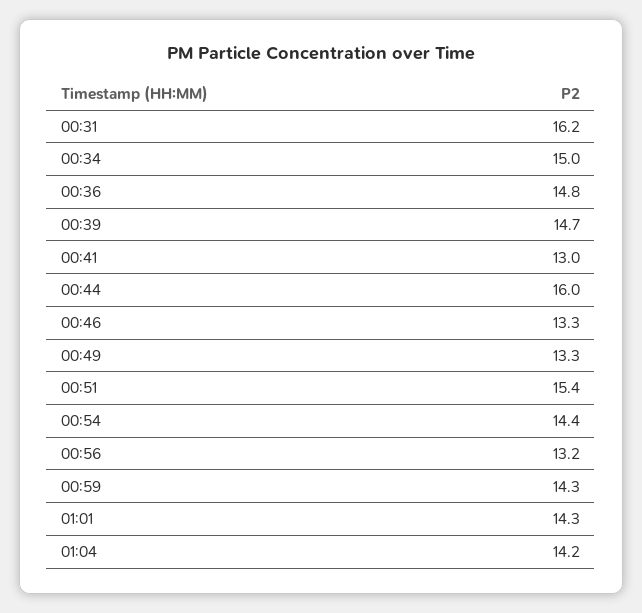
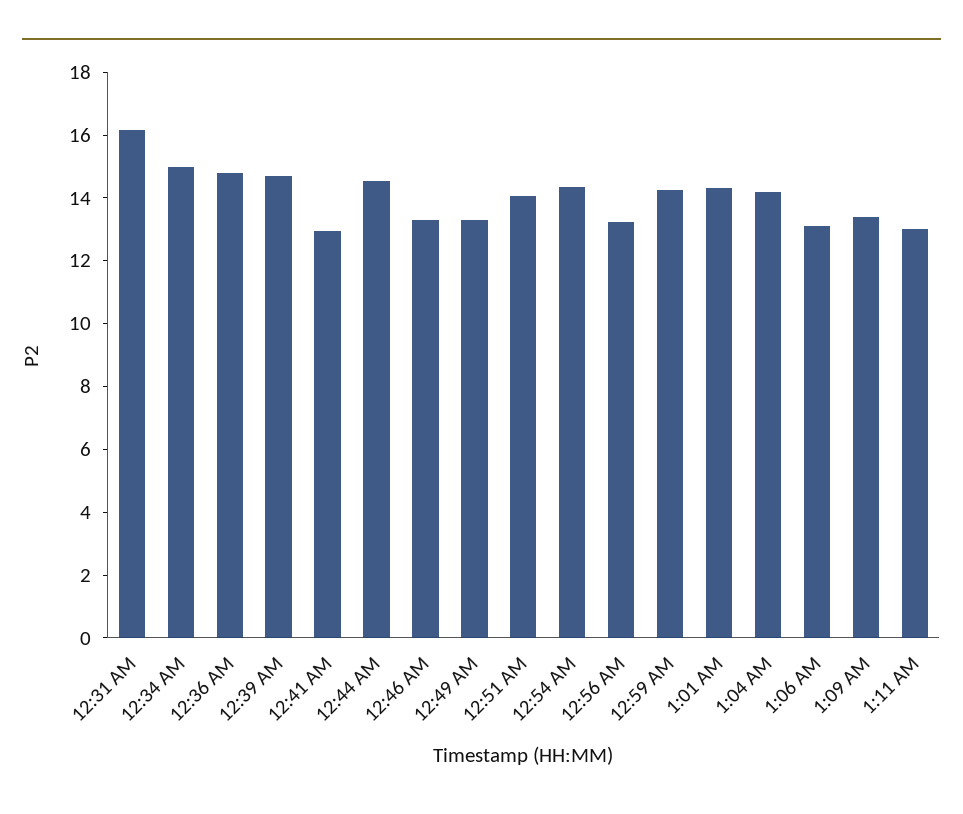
00:44: 16 -> 14.5
00:51: 15.4 -> 14
1:06 AM: none -> 13
1:09 AM: none -> 13.5
1:11 AM: none -> 13

